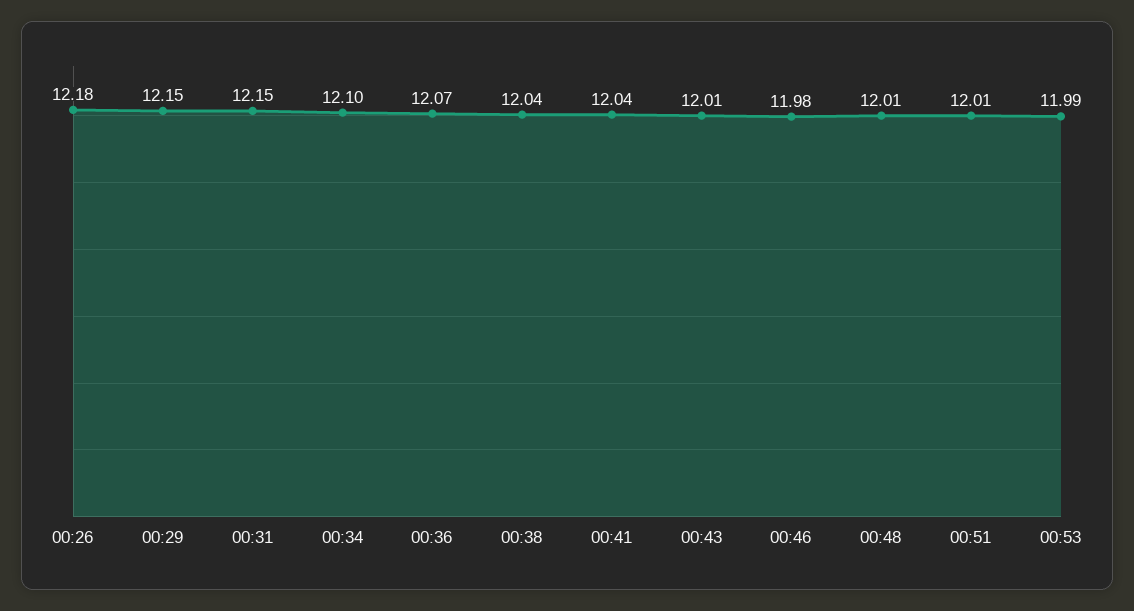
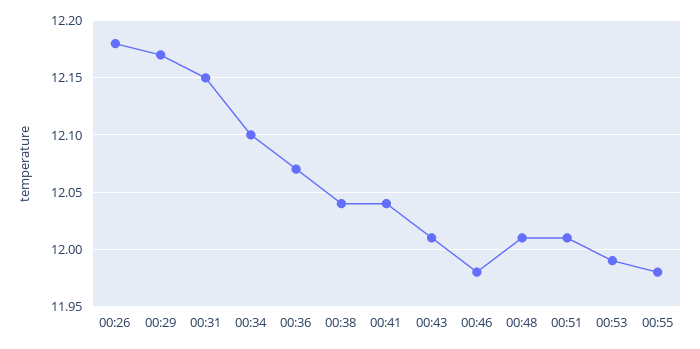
00:29: 12.15 -> 12.17
00:55: none -> 11.98

